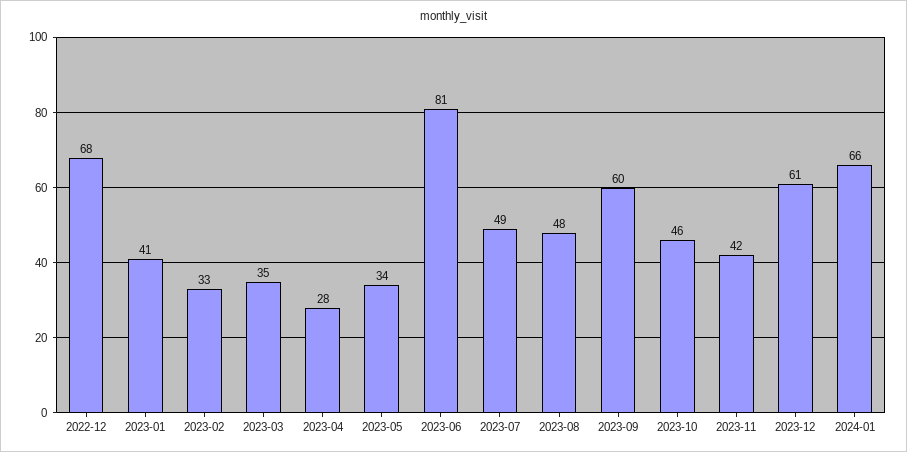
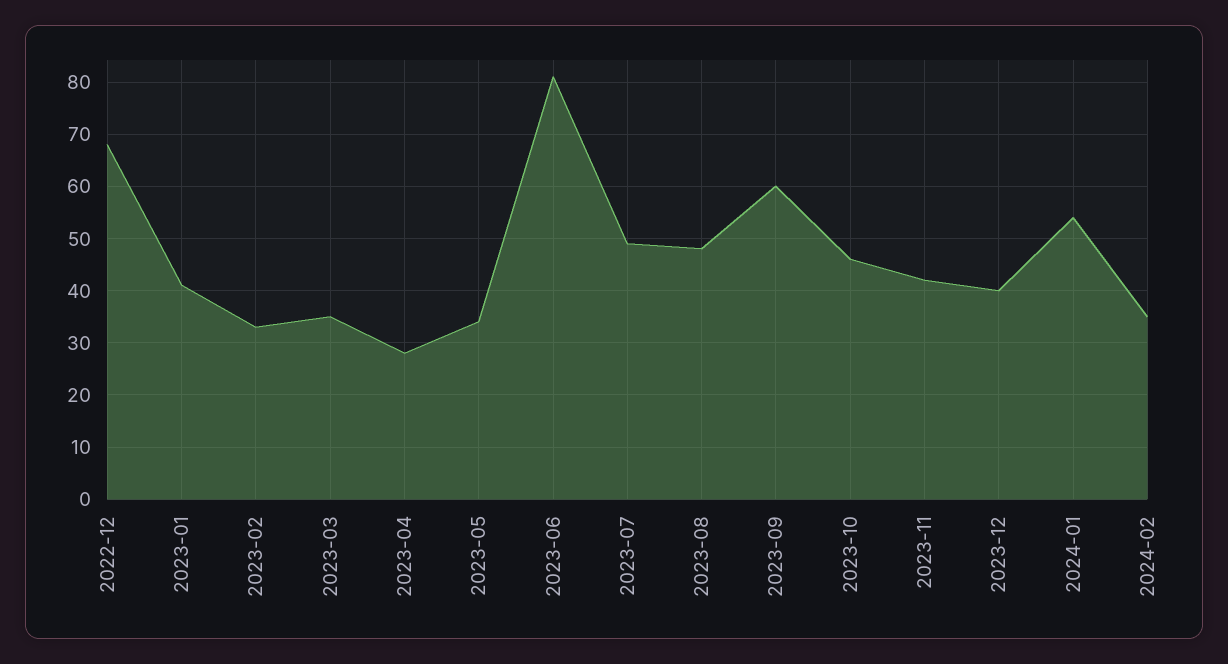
2023-12: 61 -> 40
2024-01: 66 -> 55
2024-02: none -> 35

